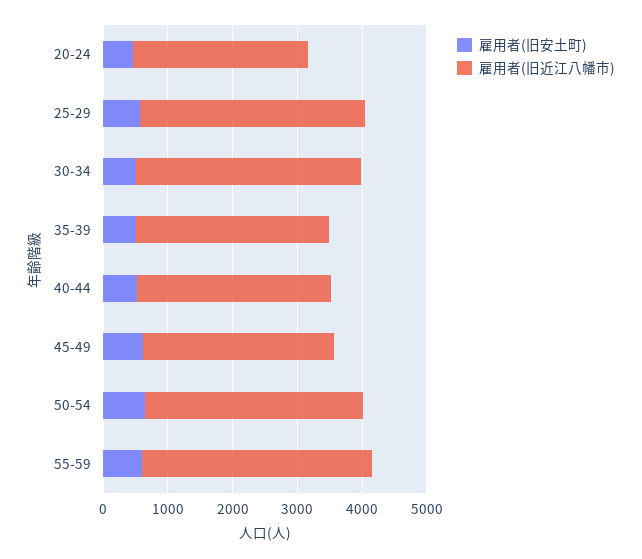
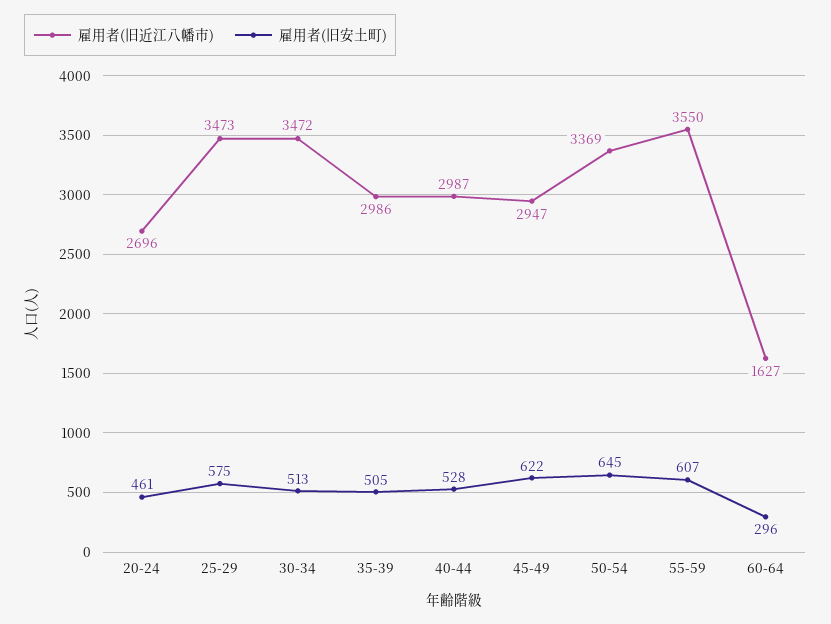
雇用者(旧近江八幡市), 60-64: none -> 1627
雇用者(旧安土町), 60-64: none -> 296

